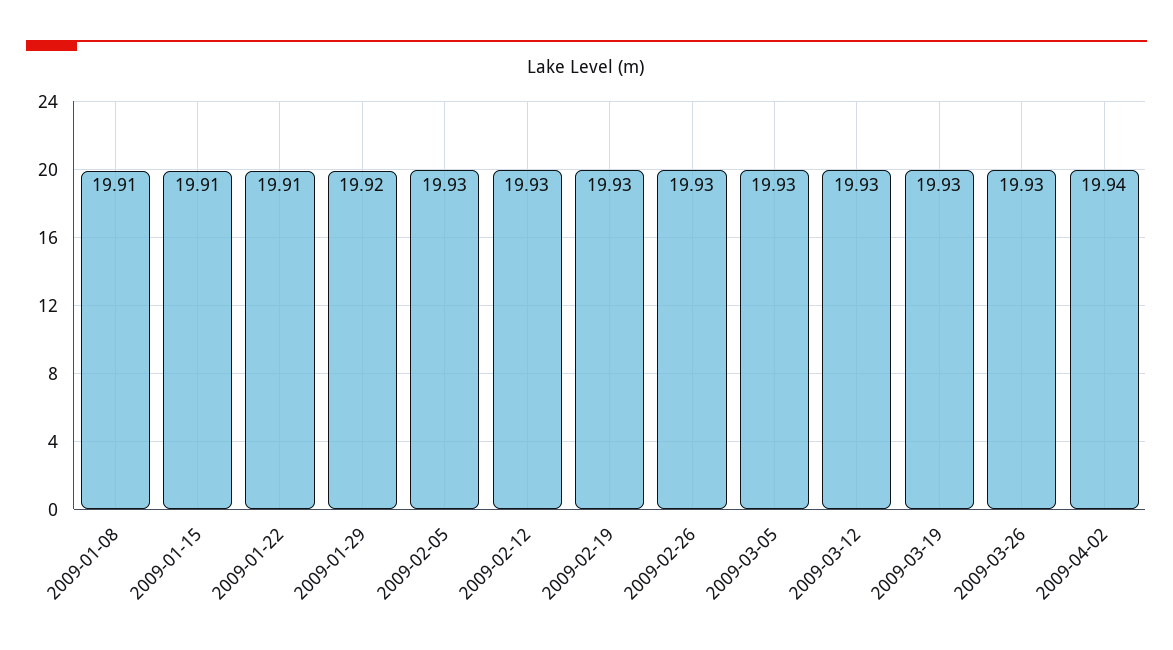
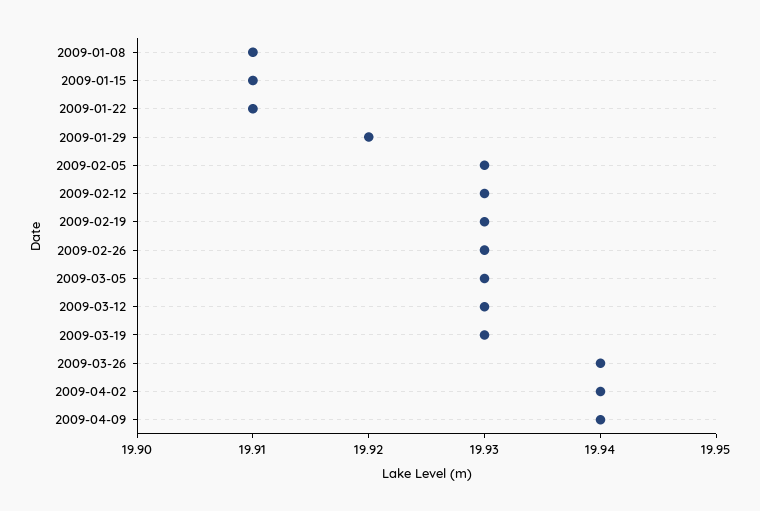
2009-03-26: 19.93 -> 19.94
2009-04-09: none -> 19.94

